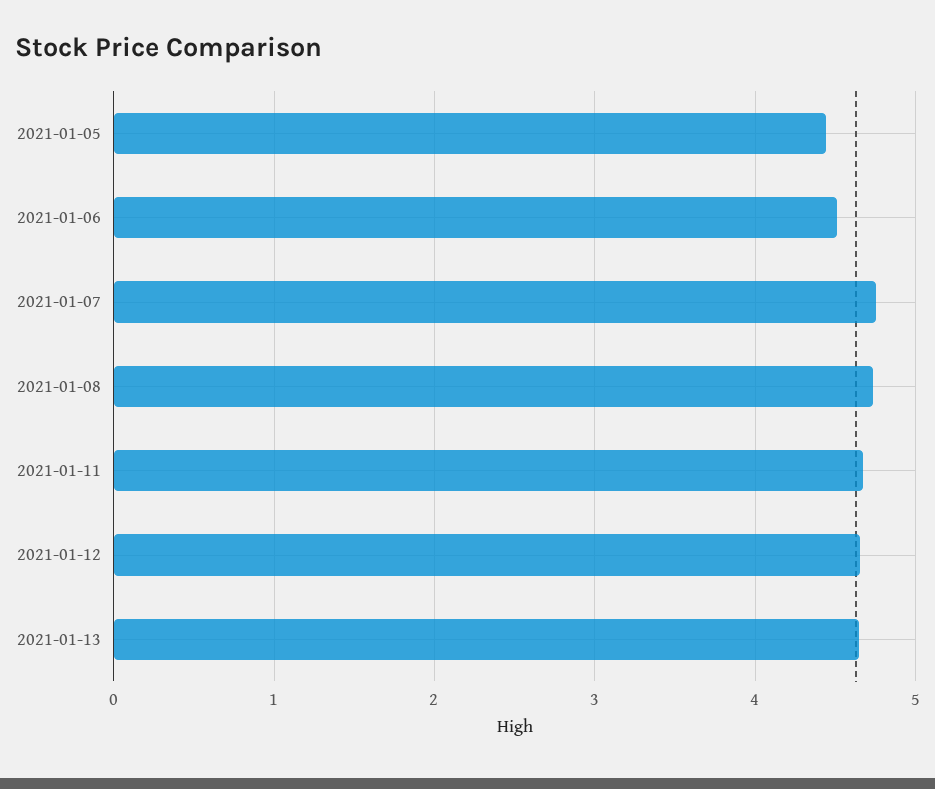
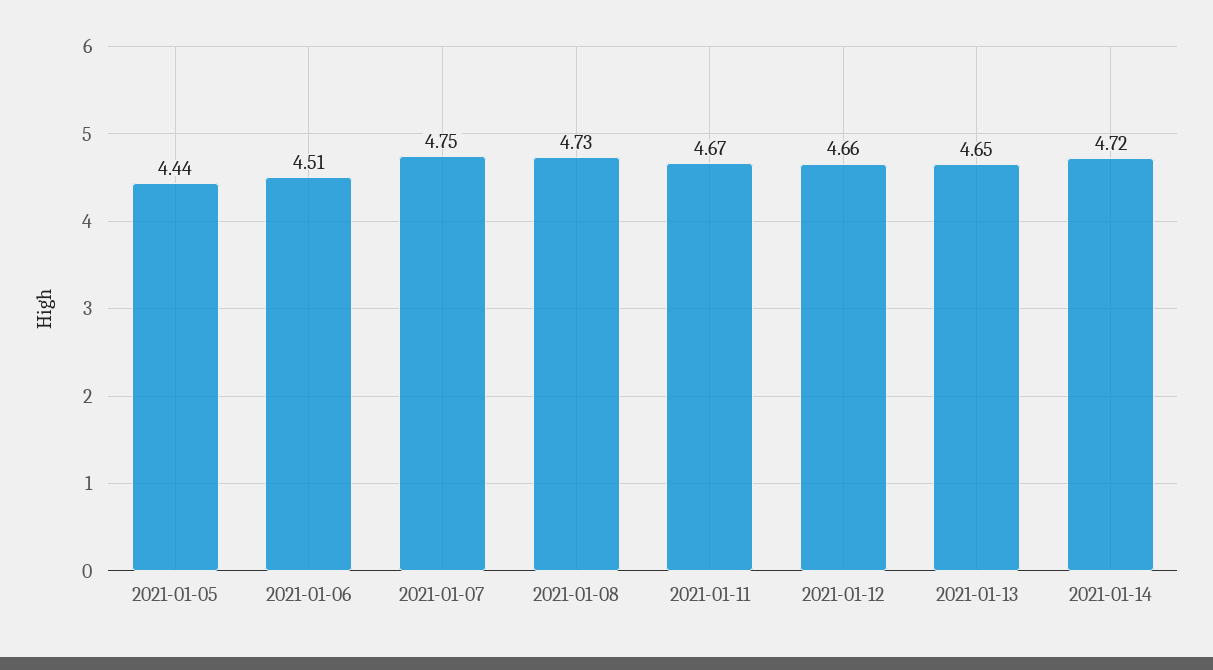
2021-01-14: none -> 4.72

